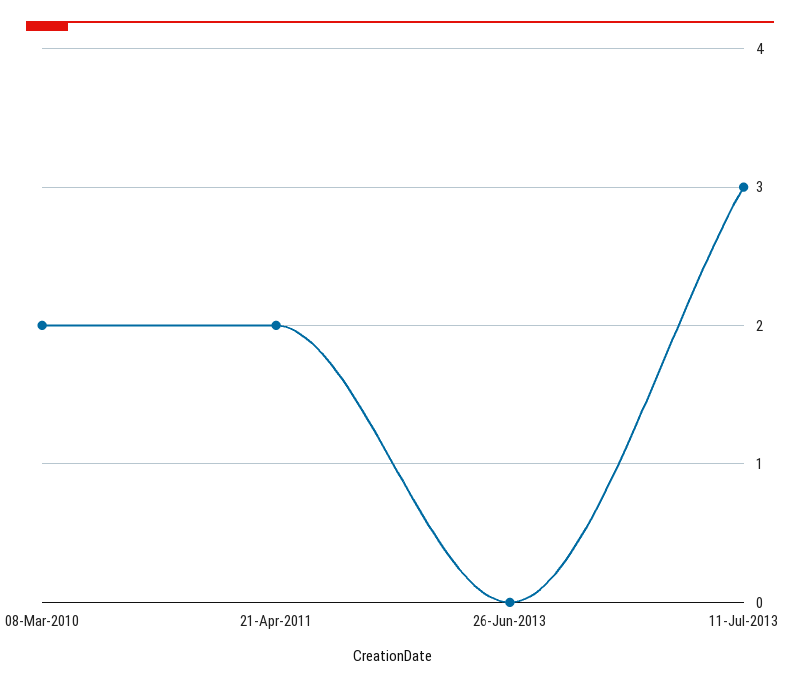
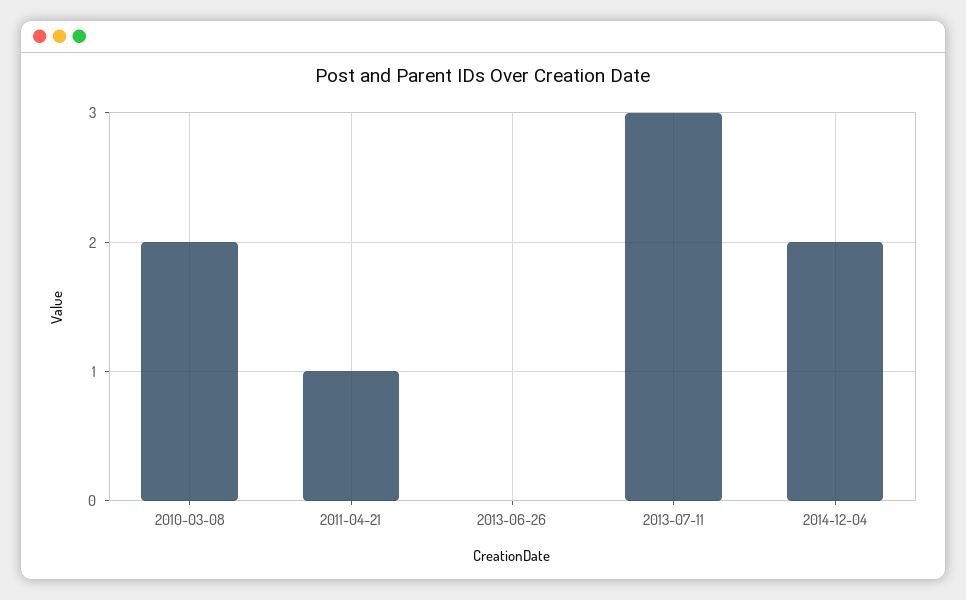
21-Apr-2011: 2 -> 1
2014-12-04: none -> 2

